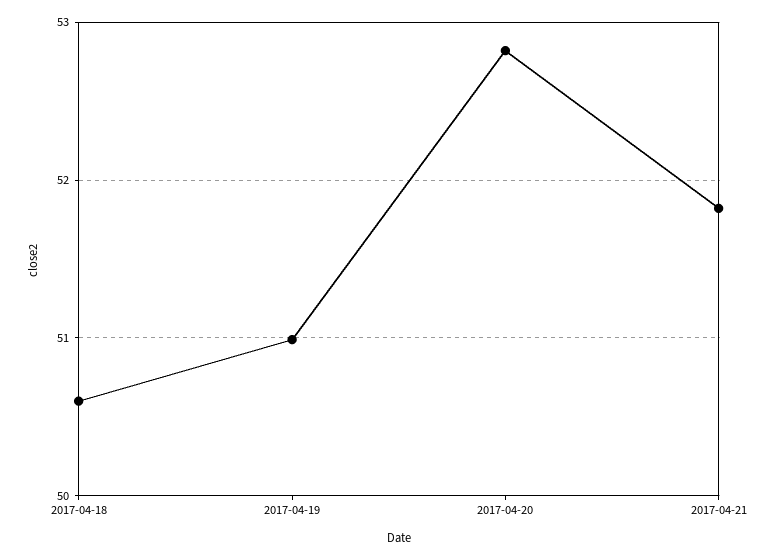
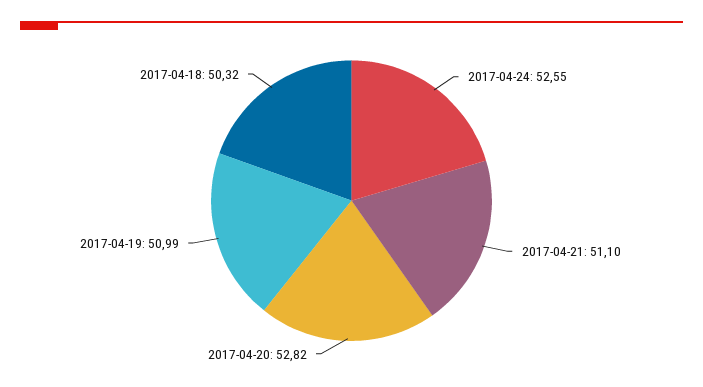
2017-04-18: 50.6 -> 50.32
2017-04-21: 51.8 -> 51.1
2017-04-24: none -> 52.55

